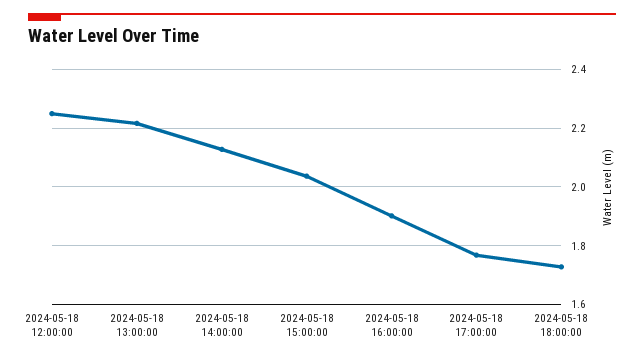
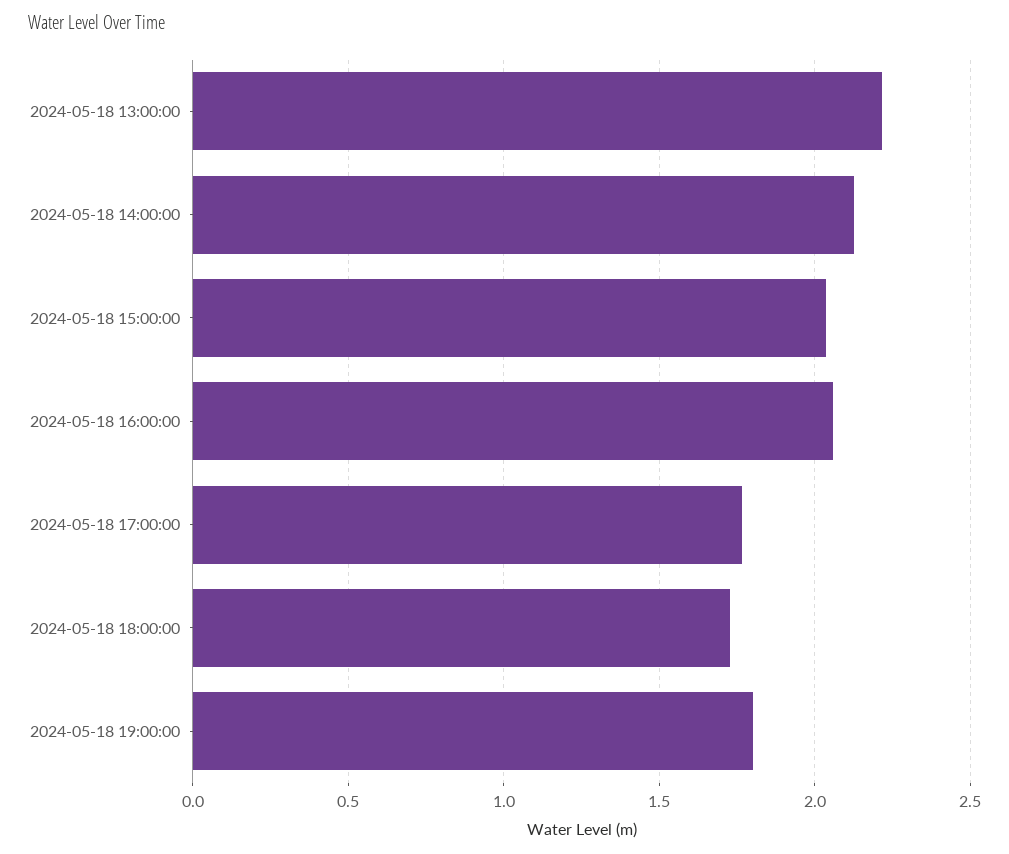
2024-05-18 12:00:00: 2.25 -> none
2024-05-18 16:00:00: 1.9 -> 2.05
2024-05-18 19:00:00: none -> 1.8

